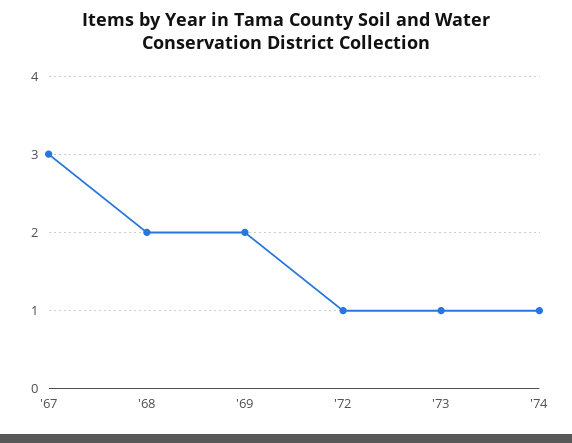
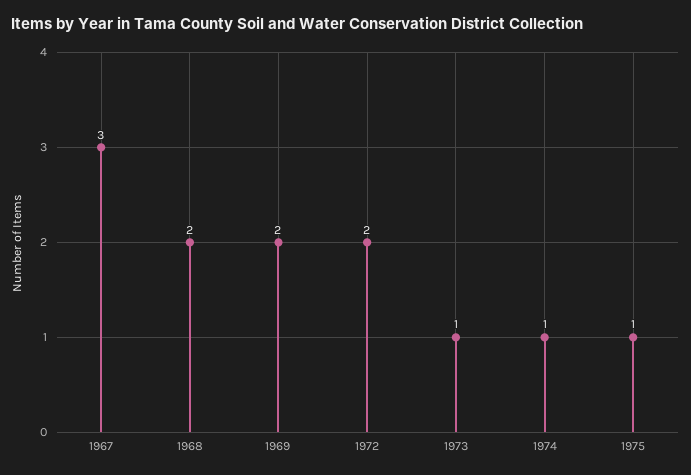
'72: 1 -> 2
1975: none -> 1

